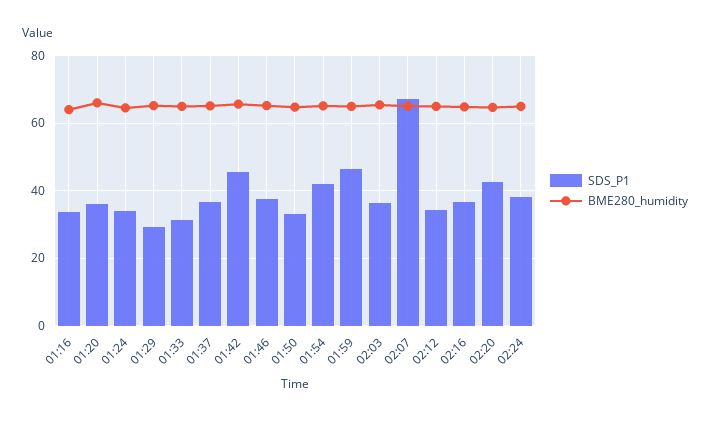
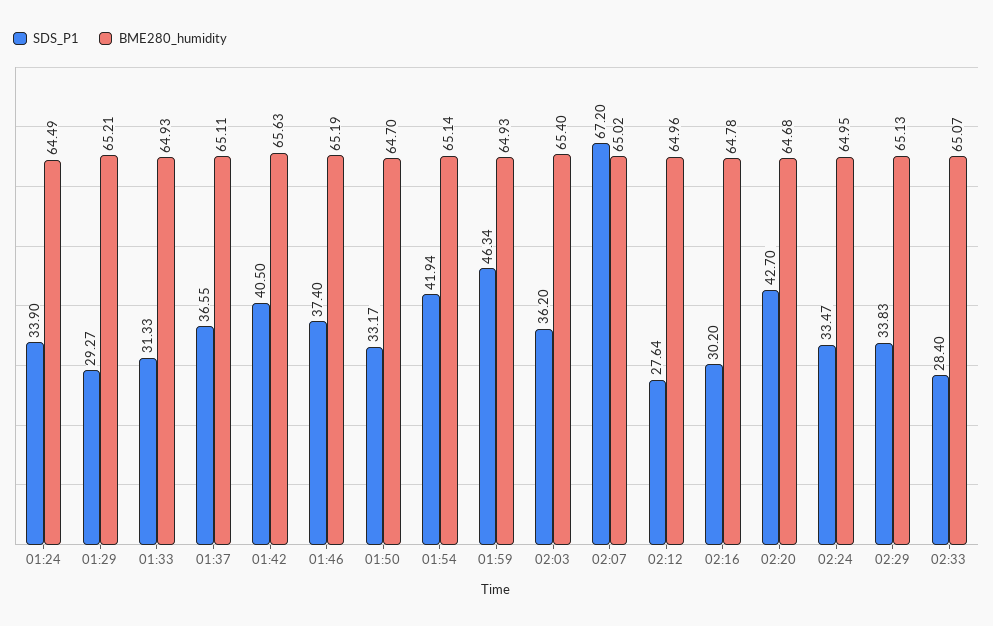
SDS_P1, 01:16: 34 -> none
BME280_humidity, 01:16: 64 -> none
SDS_P1, 01:20: 36 -> none
BME280_humidity, 01:20: 66 -> none
SDS_P1, 01:42: 46 -> 40.5
SDS_P1, 02:12: 34 -> 27.64
SDS_P1, 02:16: 36 -> 30.2
SDS_P1, 02:24: 38 -> 33.47
SDS_P1, 02:29: none -> 33.83
BME280_humidity, 02:29: none -> 65.13
SDS_P1, 02:33: none -> 28.4
BME280_humidity, 02:33: none -> 65.07

